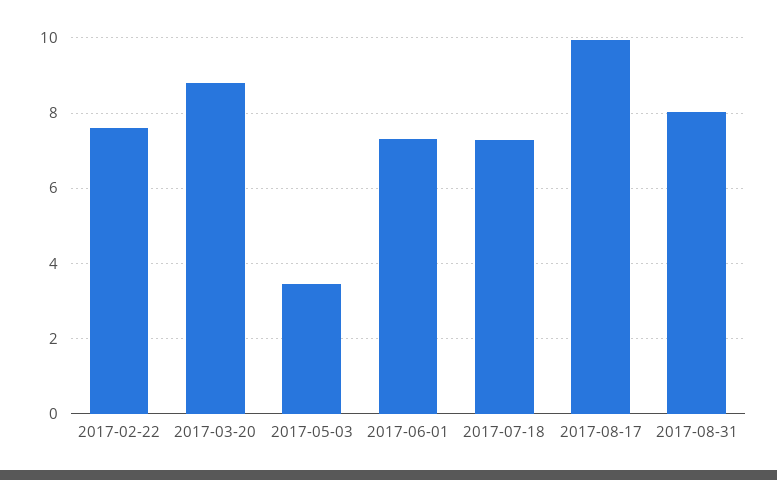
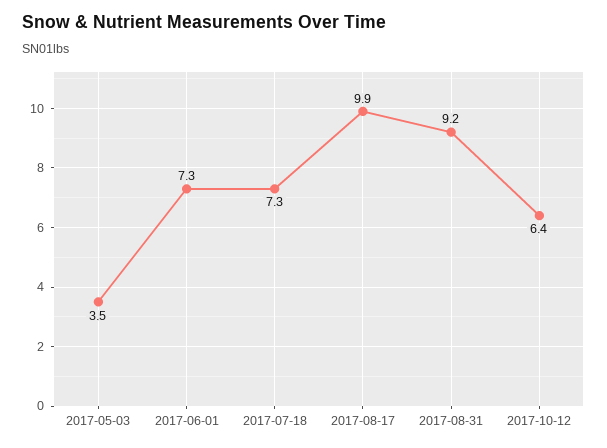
2017-02-22: 7.6 -> none
2017-03-20: 8.8 -> none
2017-08-31: 8 -> 9.2
2017-10-12: none -> 6.4

